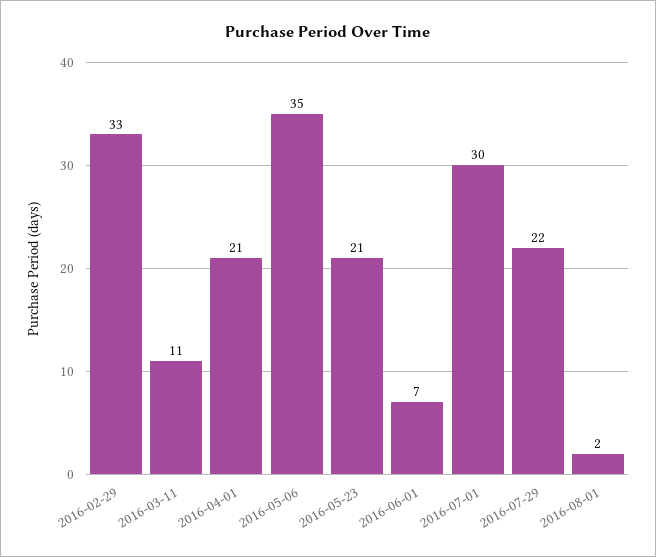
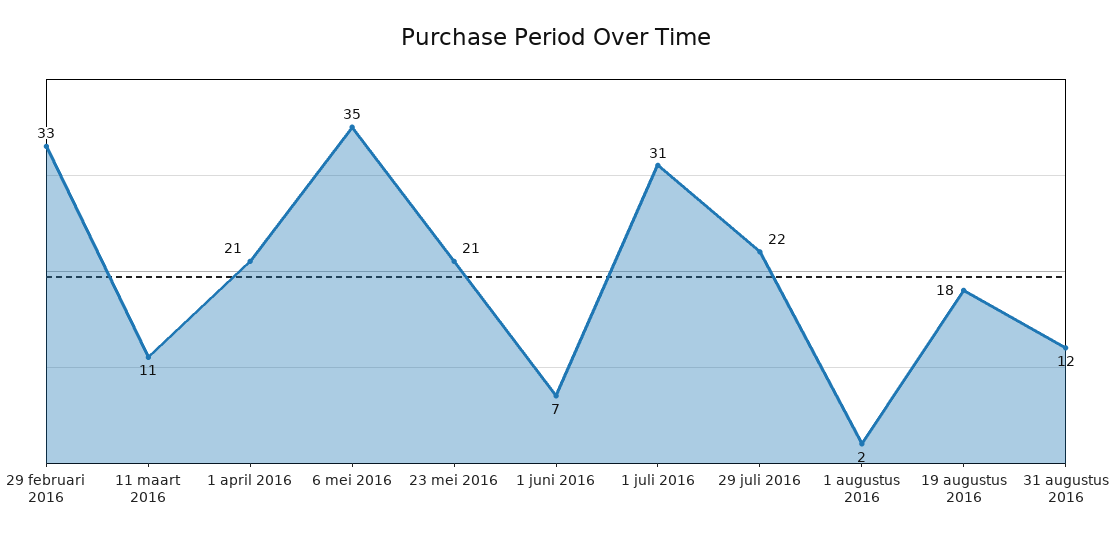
2016-07-01: 30 -> 31
19 augustus 2016: none -> 18
31 augustus 2016: none -> 12

